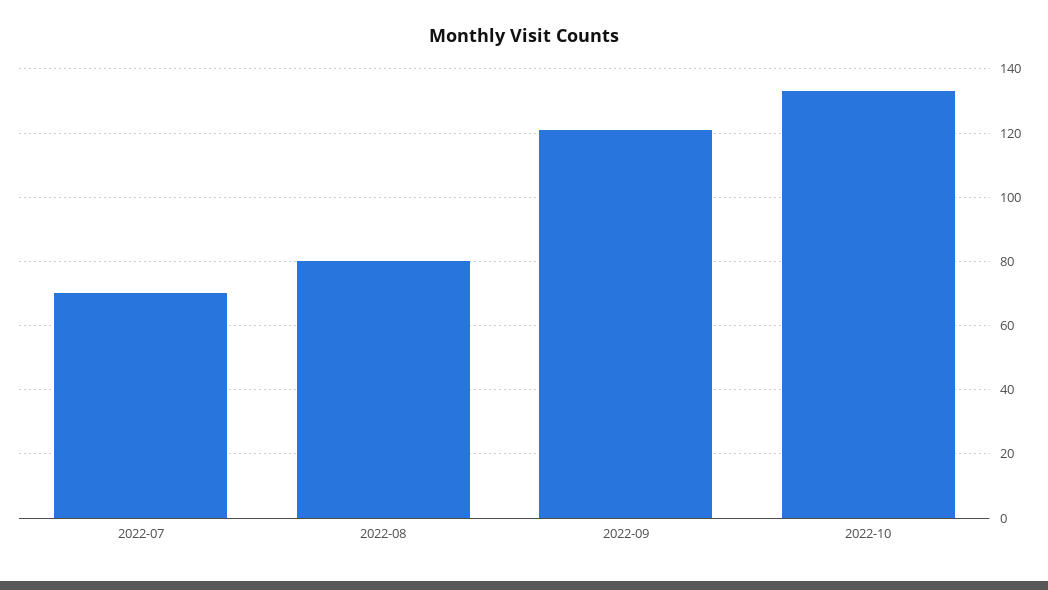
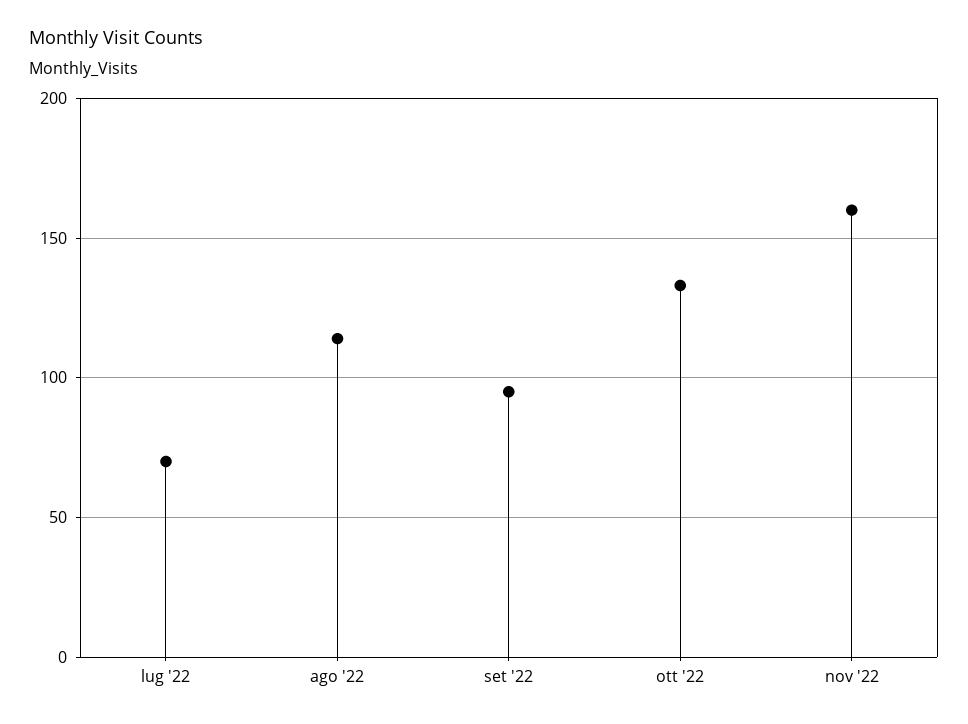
2022-08: 80 -> 115
2022-09: 120 -> 95
nov '22: none -> 160

